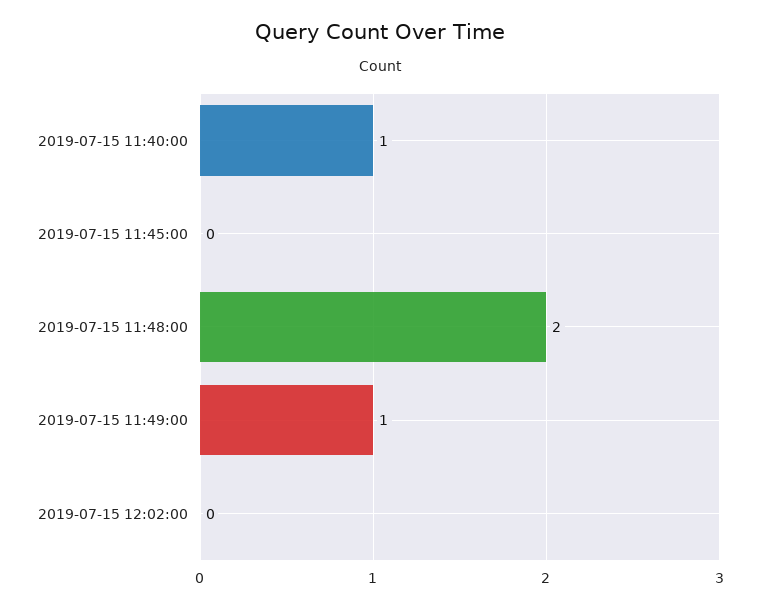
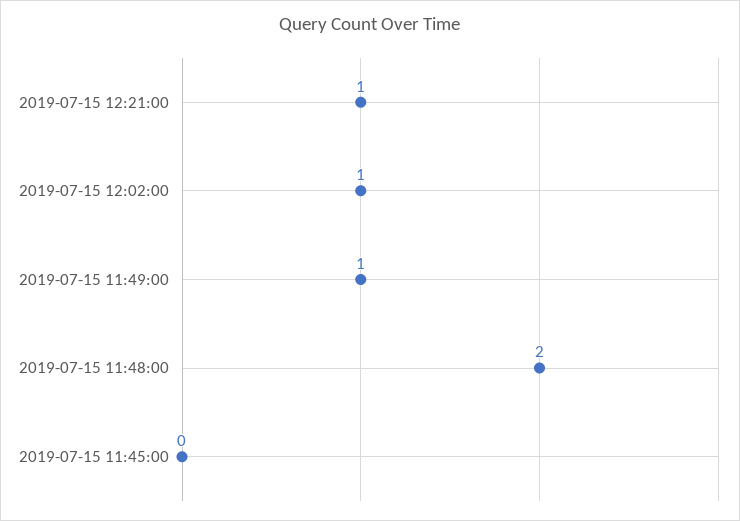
2019-07-15 11:40:00: 1 -> none
2019-07-15 12:02:00: 0 -> 1
2019-07-15 12:21:00: none -> 1

